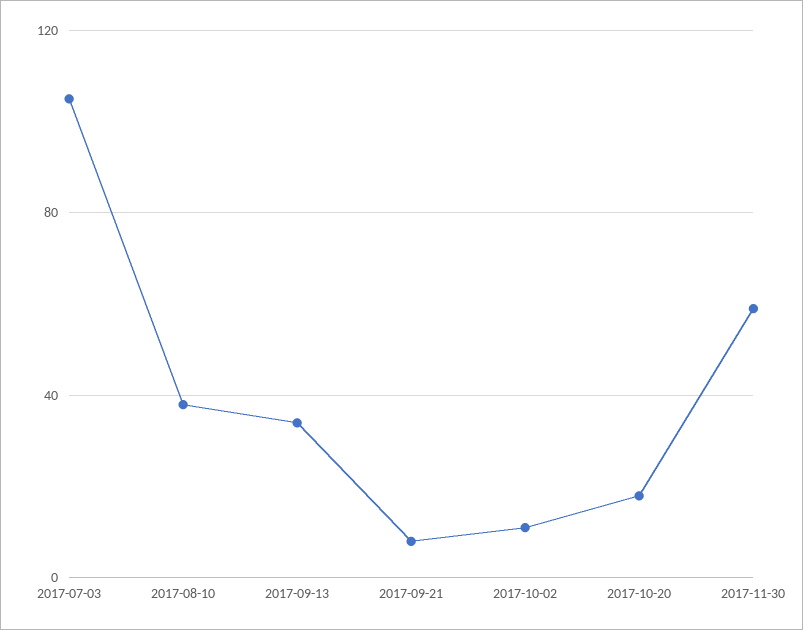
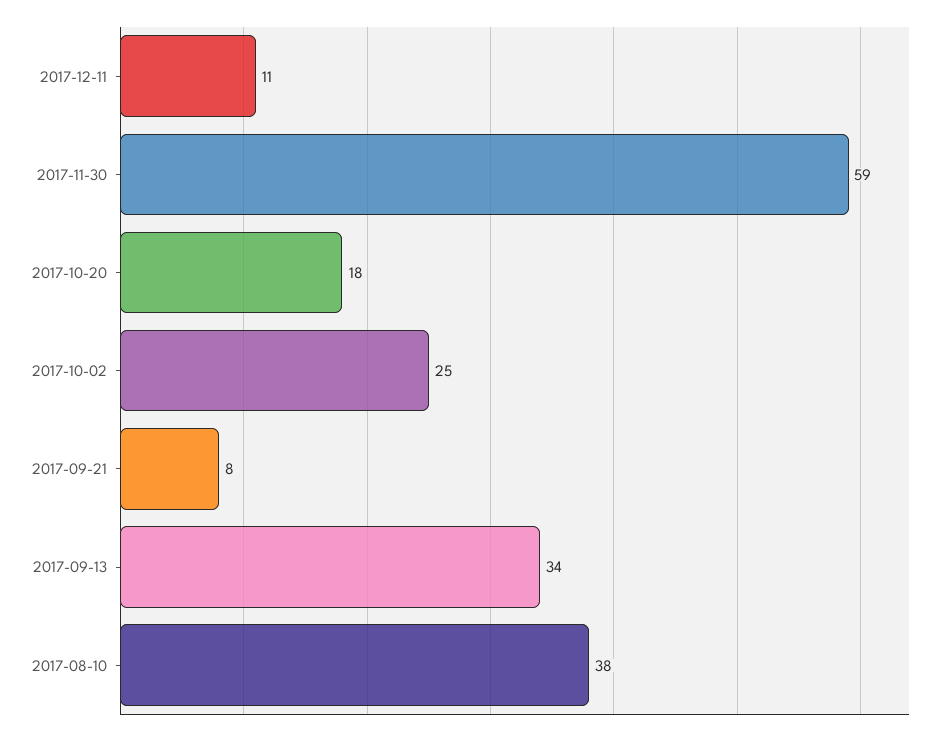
2017-07-03: 105 -> none
2017-10-02: 10 -> 25
2017-12-11: none -> 11

